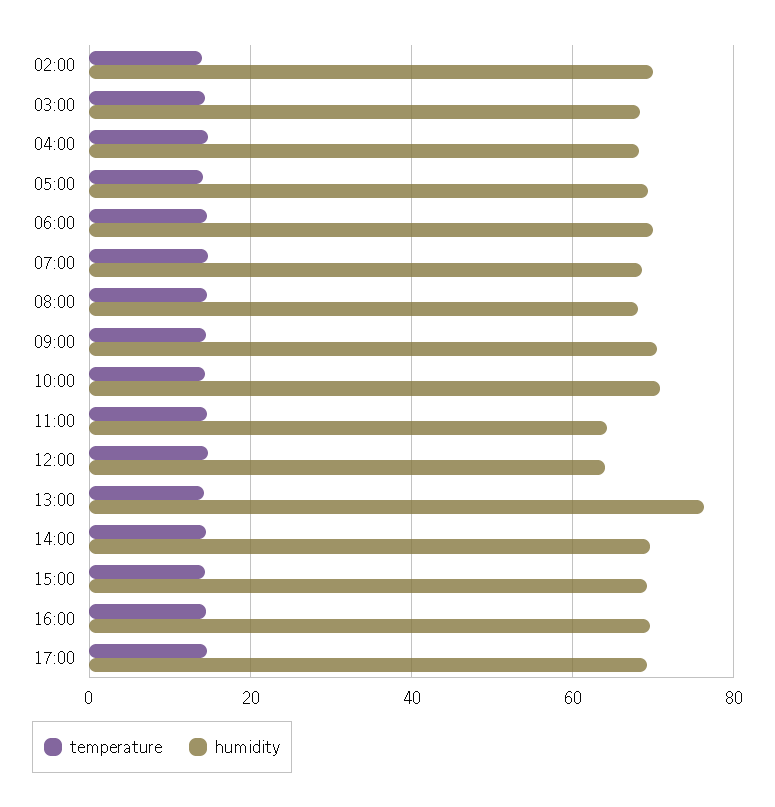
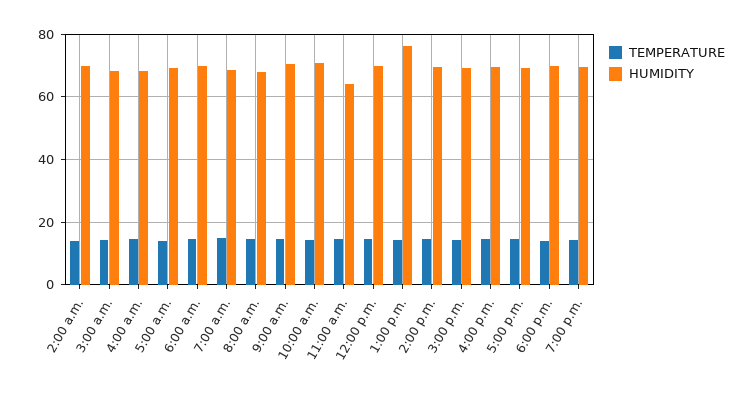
humidity, 12:00: 64 -> 70
temperature, 6:00 p.m.: none -> 14
humidity, 6:00 p.m.: none -> 70
temperature, 7:00 p.m.: none -> 14
humidity, 7:00 p.m.: none -> 70

